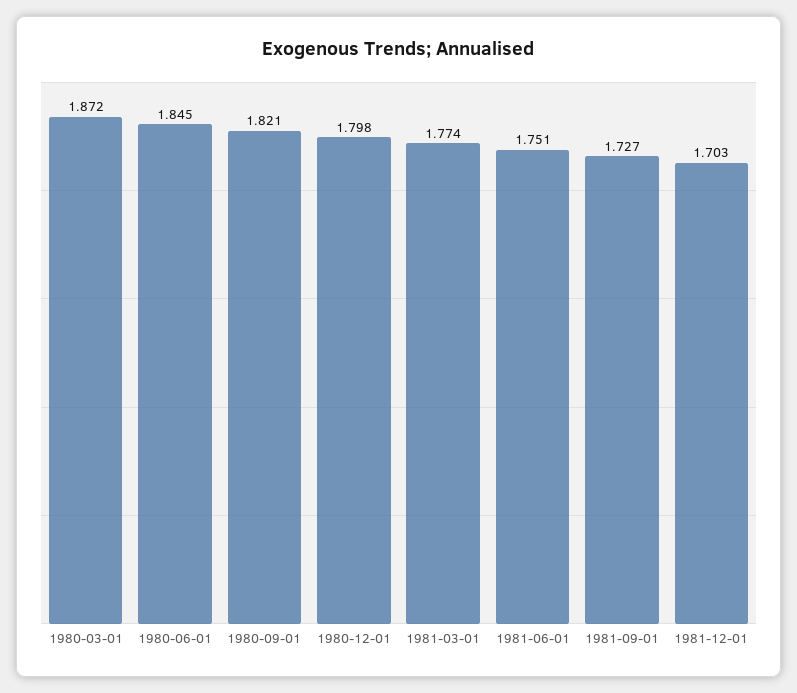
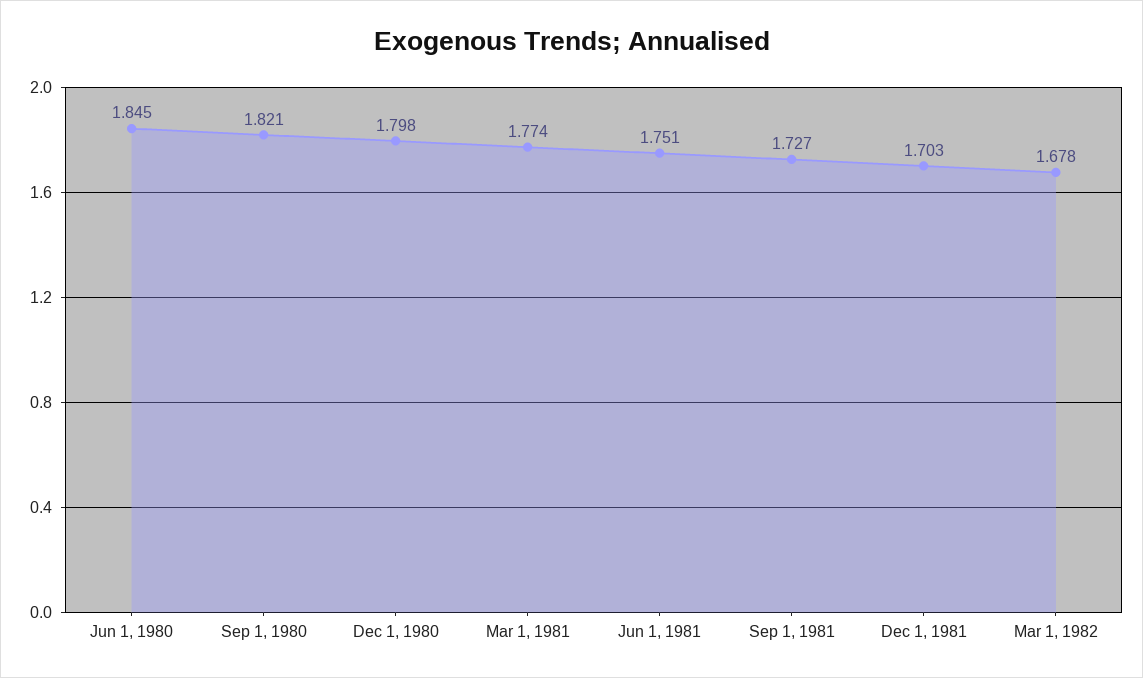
1980-03-01: 1.872 -> none
Mar 1, 1982: none -> 1.678

